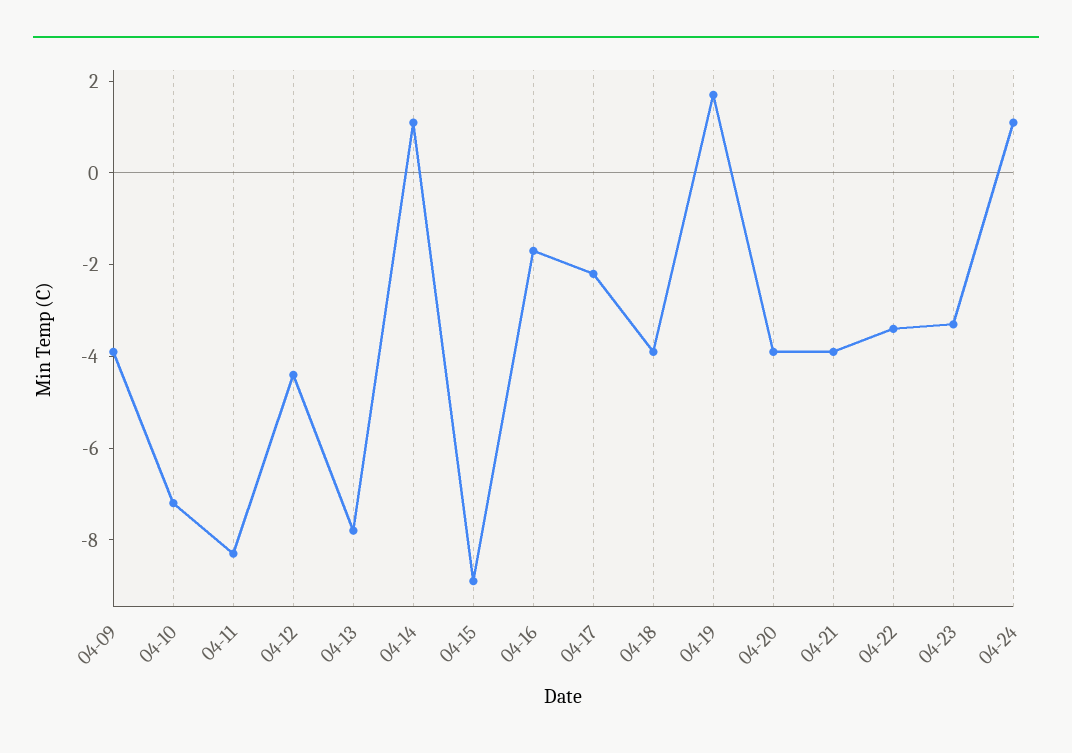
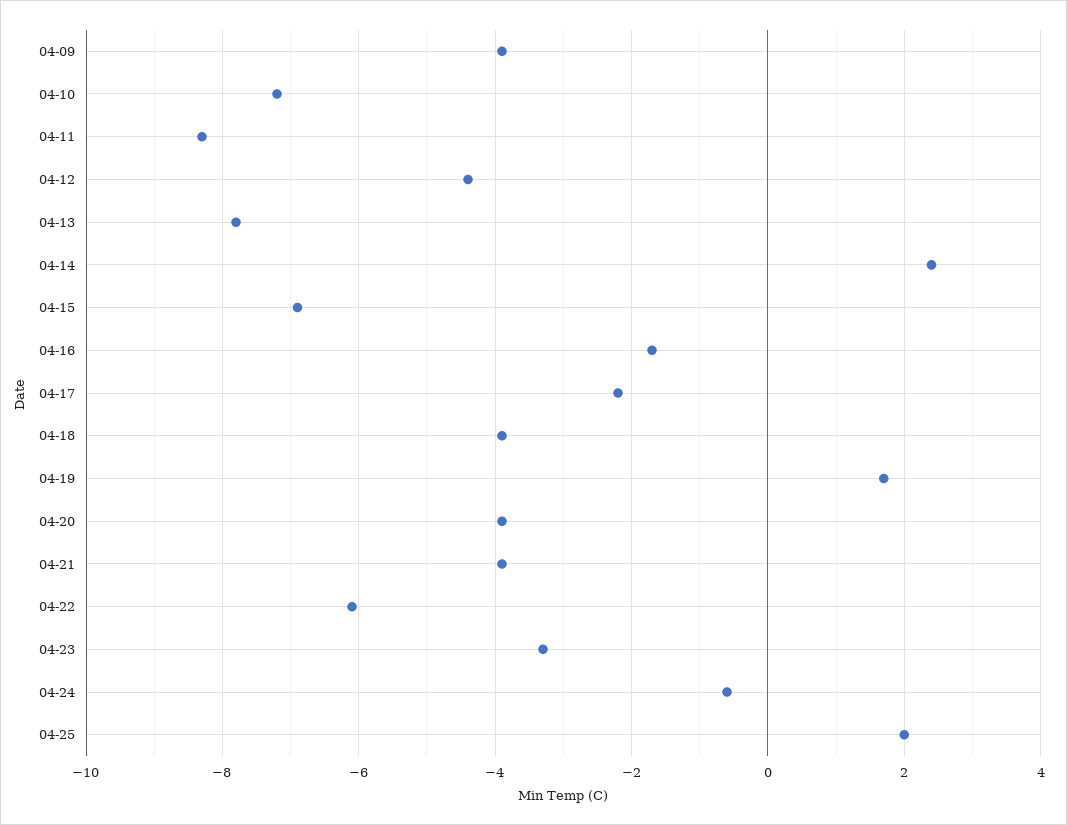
04-14: 1 -> 2.5
04-15: -9 -> -7
04-22: -3.5 -> -6
04-24: 1 -> -0.5
04-25: none -> 2

